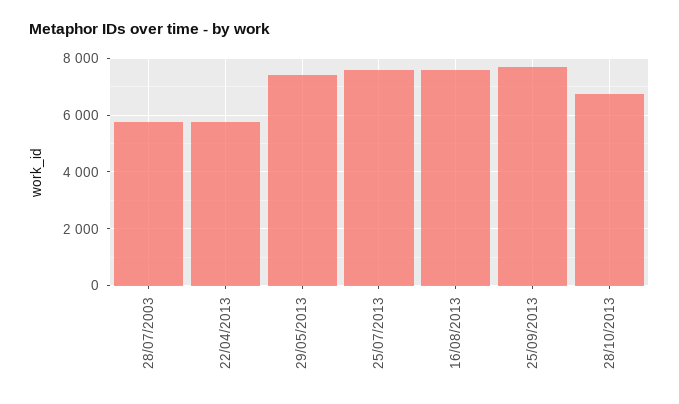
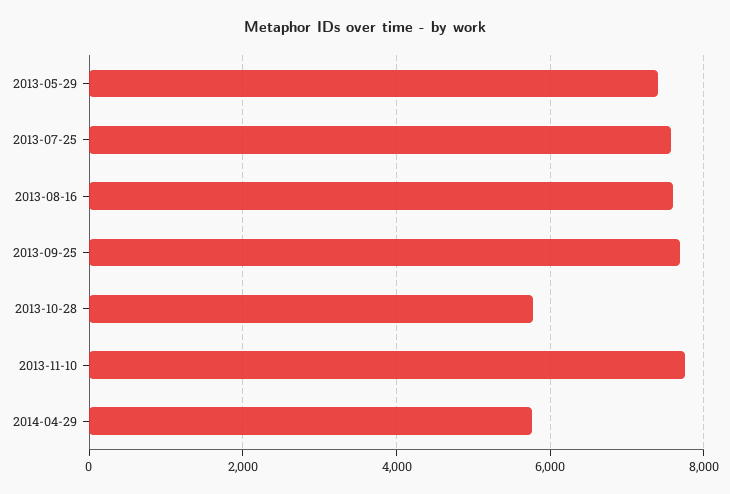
28/07/2003: 5750 -> none
22/04/2013: 5750 -> none
28/10/2013: 6750 -> 5800
2013-11-10: none -> 7800
2014-04-29: none -> 5800

